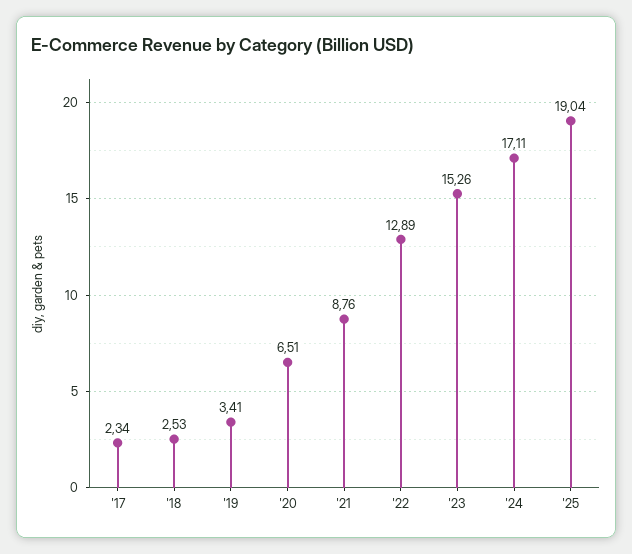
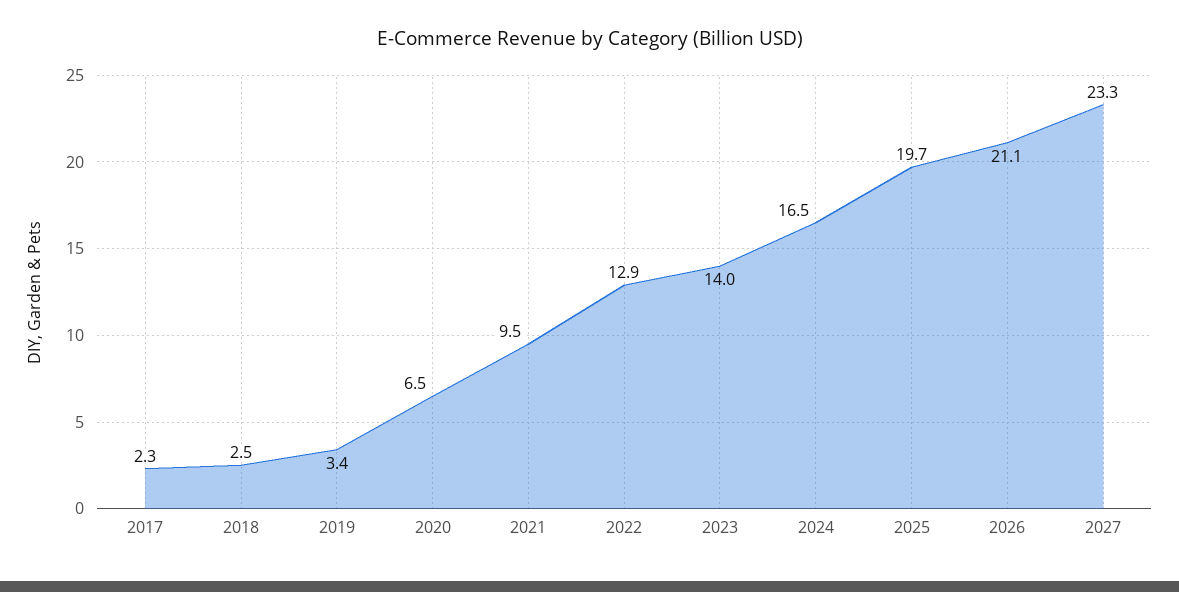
'21: 8.76 -> 9.5
'23: 15.26 -> 14
'24: 17.11 -> 16.5
'25: 19.04 -> 19.7
2026: none -> 21.1
2027: none -> 23.3

